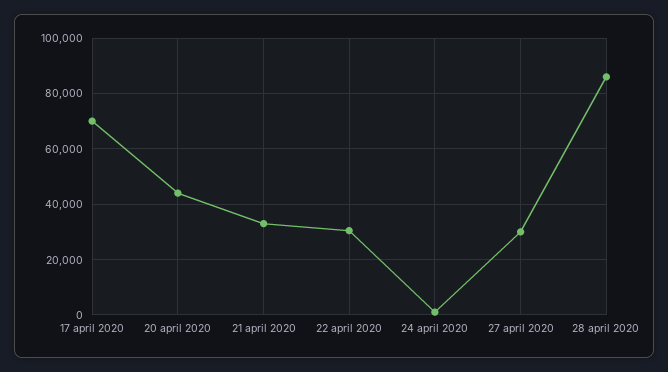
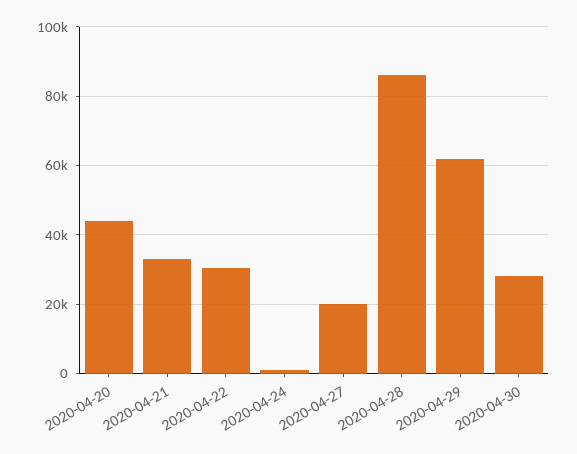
17 april 2020: 70000 -> none
27 april 2020: 30000 -> 20000
2020-04-29: none -> 62000
2020-04-30: none -> 28000

